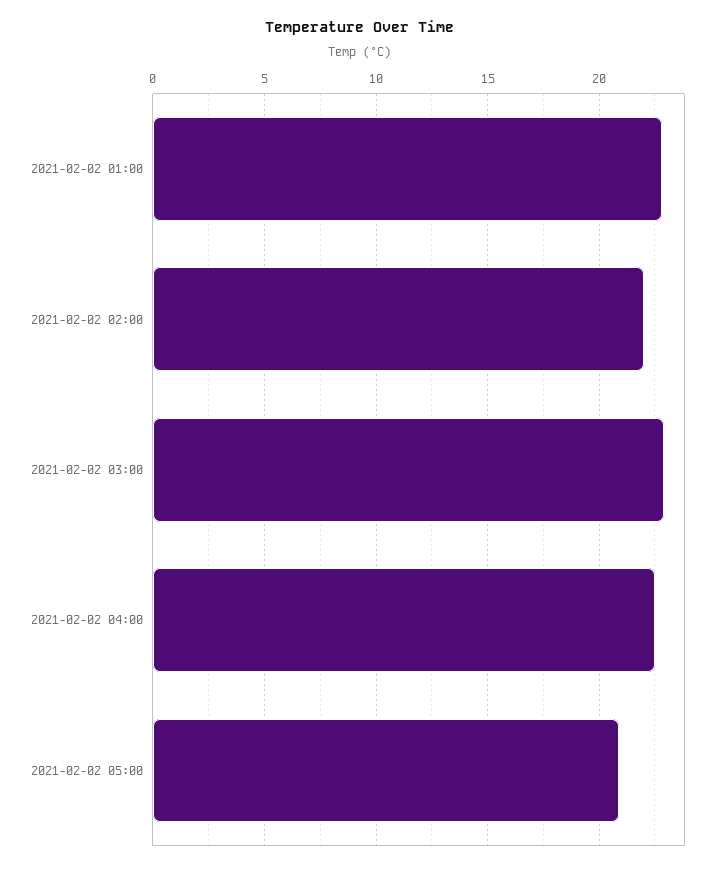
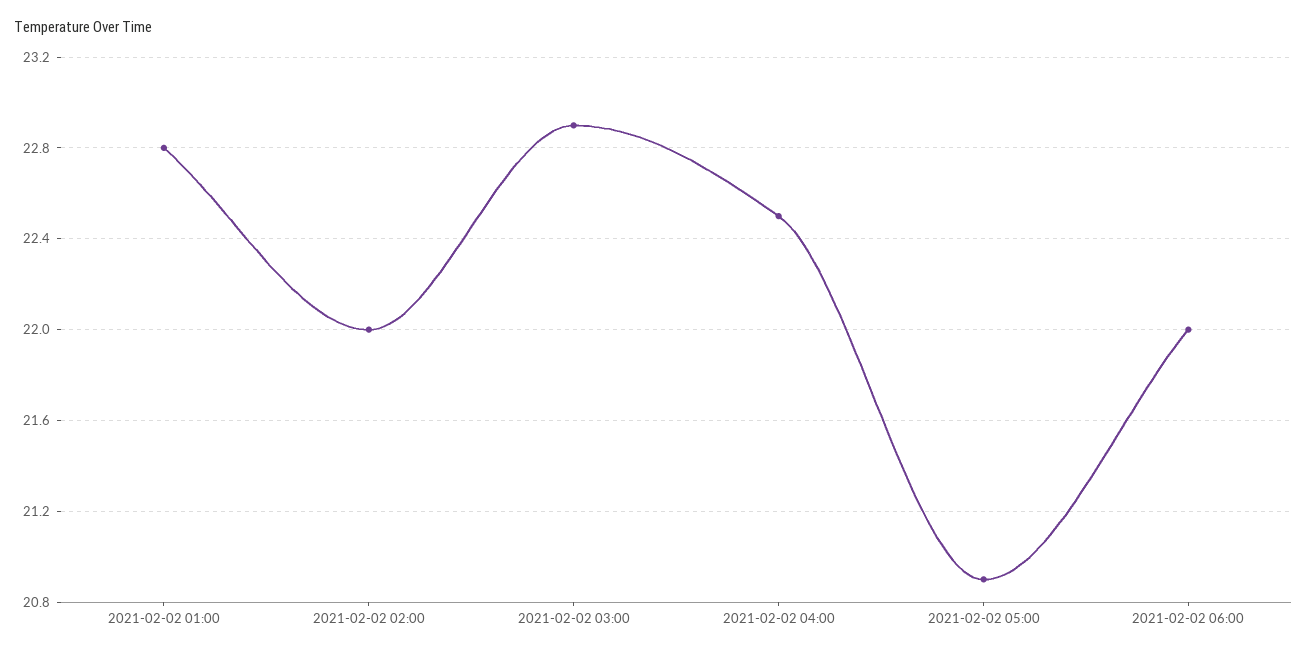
2021-02-02 06:00: none -> 22

